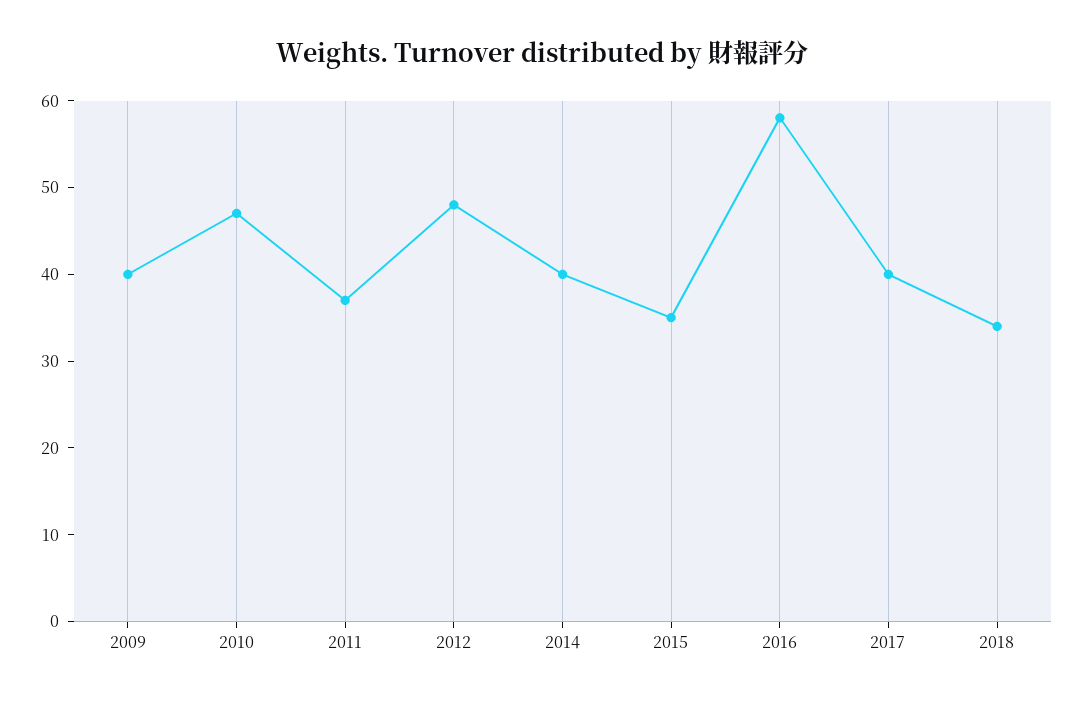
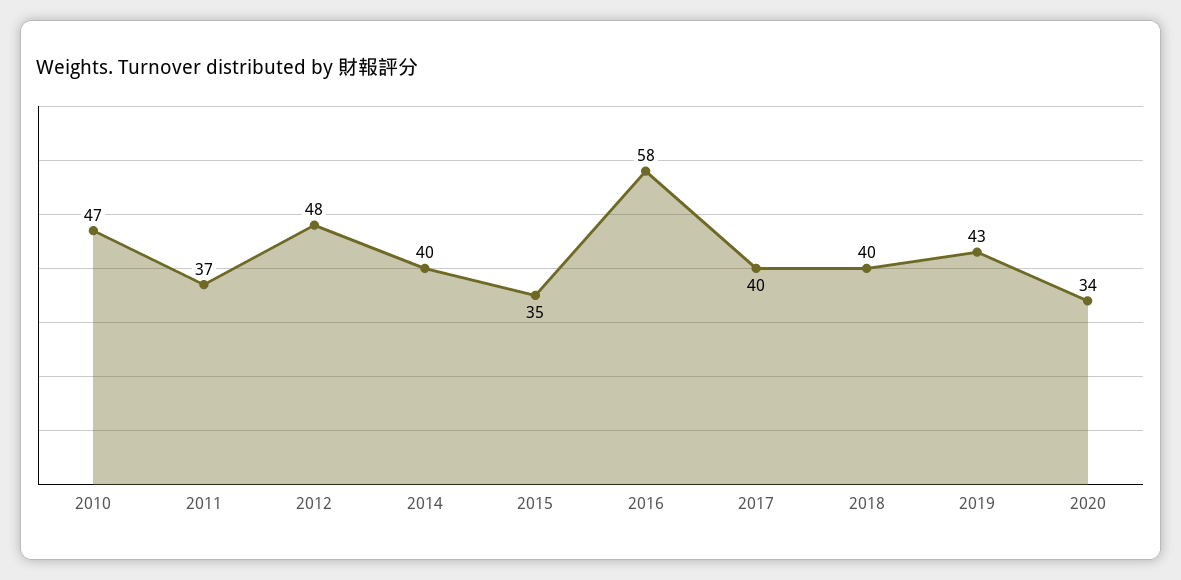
2009: 40 -> none
2018: 34 -> 40
2019: none -> 43
2020: none -> 34

